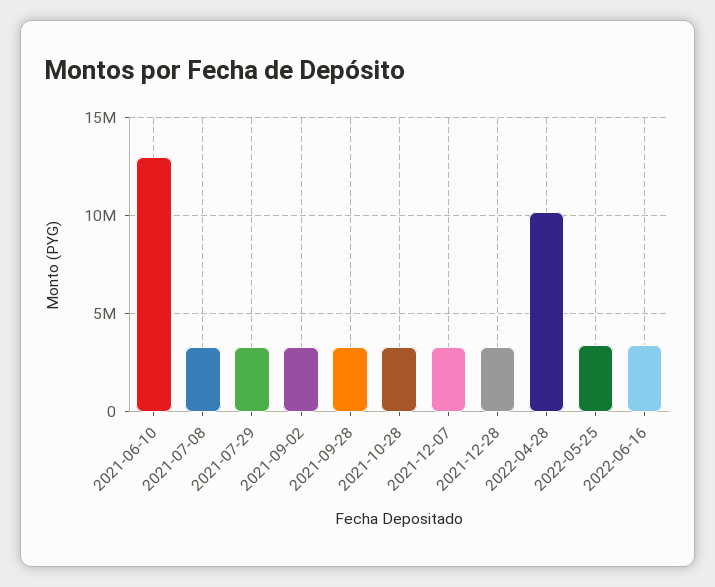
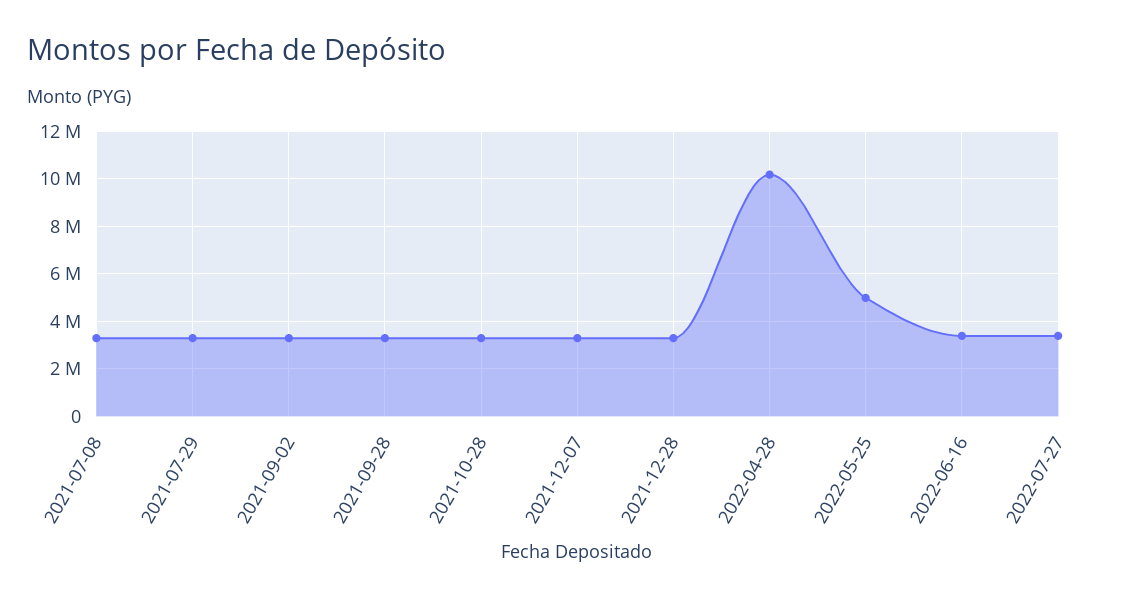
2021-06-10: 13000000 -> none
2022-05-25: 3500000 -> 5000000
2022-07-27: none -> 3500000

